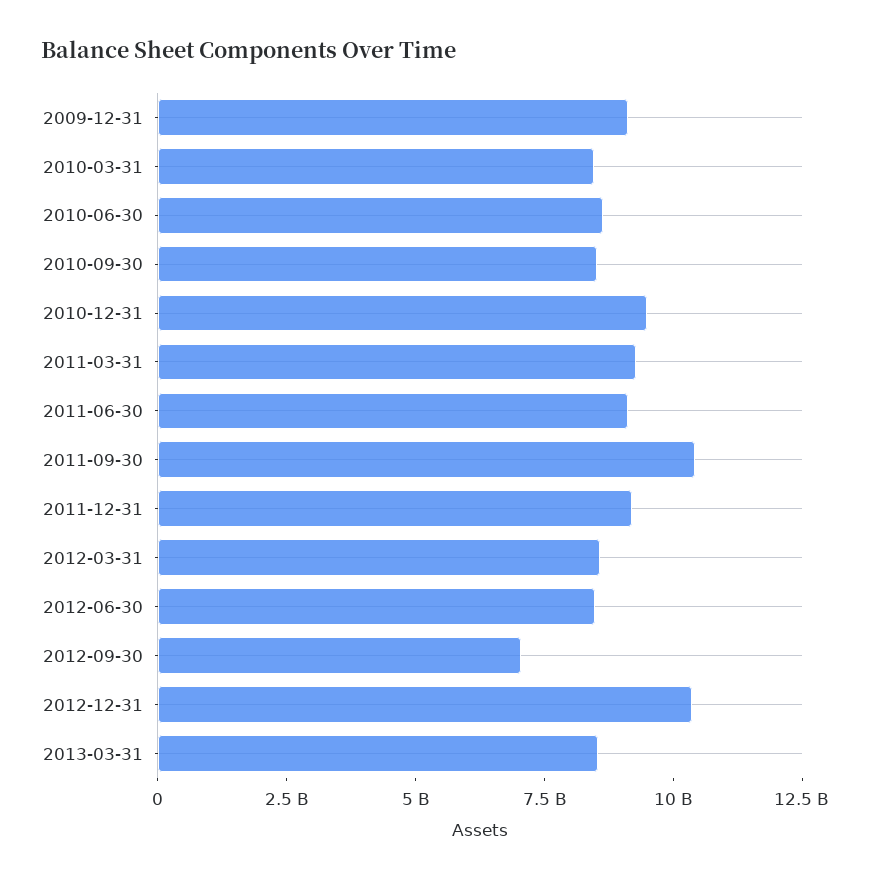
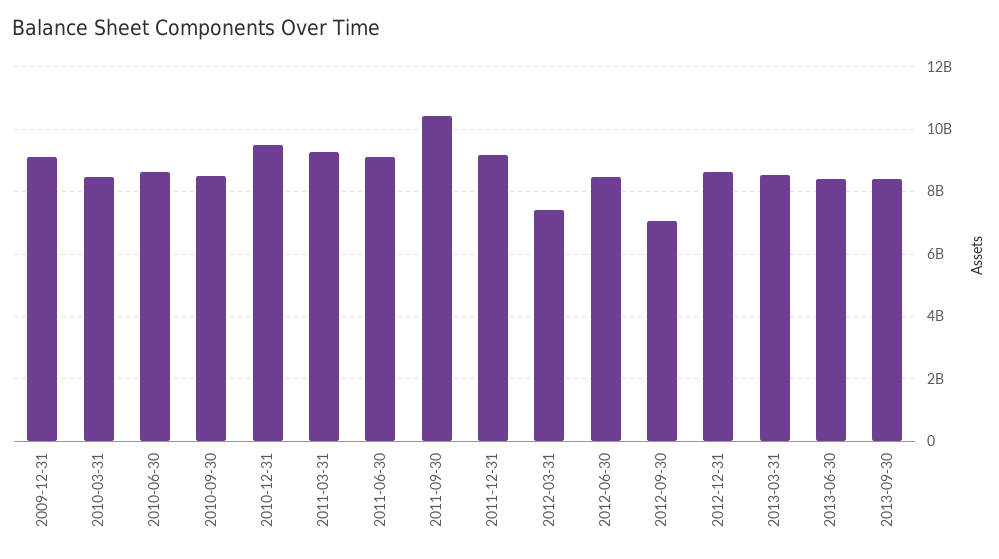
2012-03-31: 8500000000 -> 7400000000
2012-12-31: 10500000000 -> 8600000000
2013-06-30: none -> 8400000000
2013-09-30: none -> 8400000000

